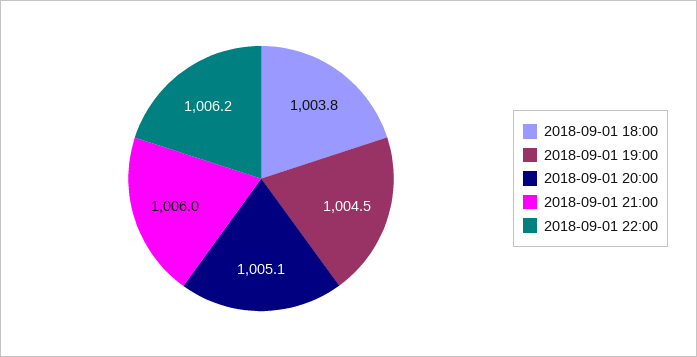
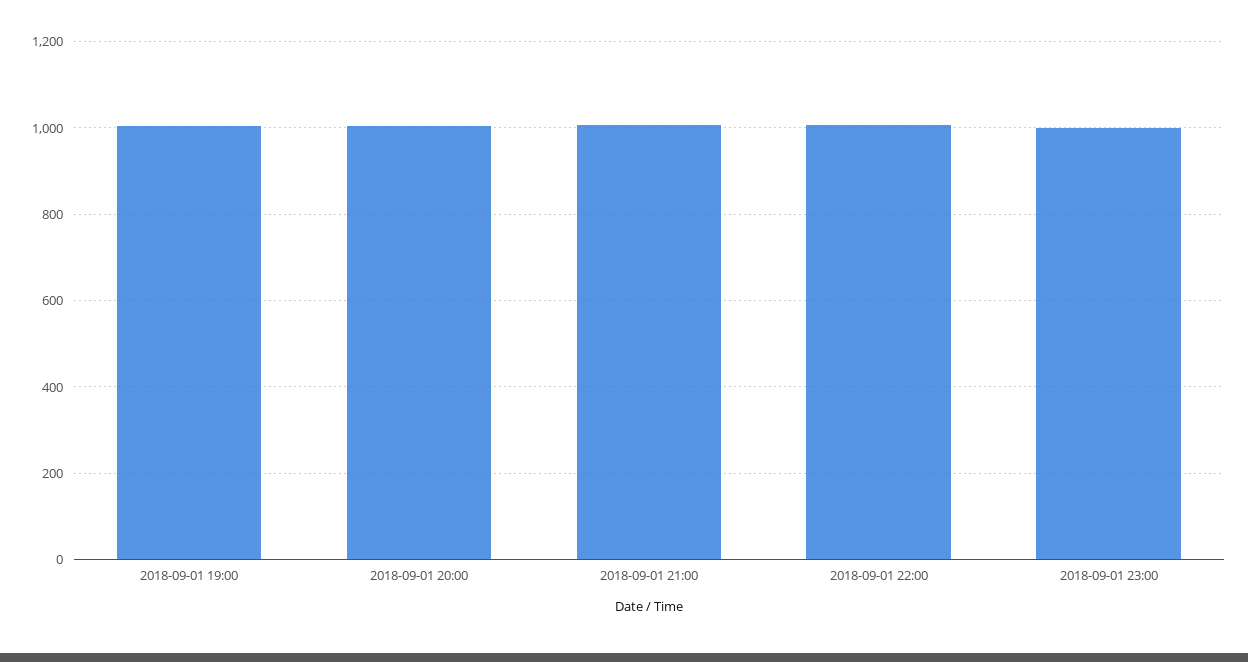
2018-09-01 18:00: 1003.8 -> none
2018-09-01 23:00: none -> 1000

